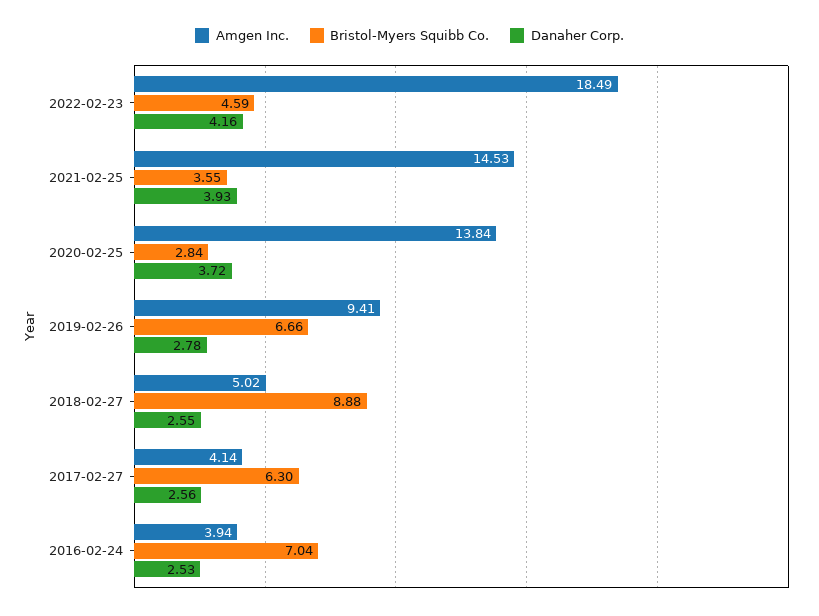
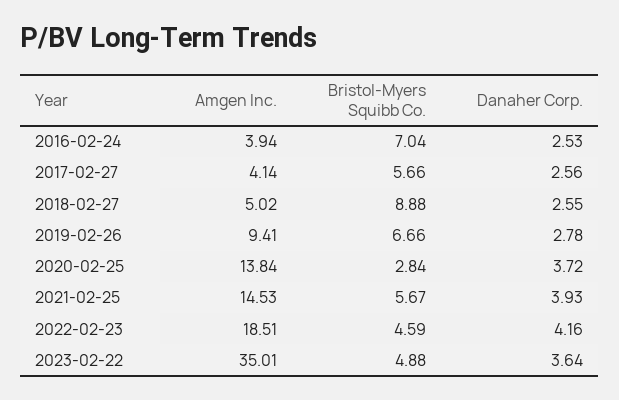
Amgen Inc., 2022-02-23: 18.49 -> 18.51
Bristol-Myers Squibb Co., 2021-02-25: 3.55 -> 5.67
Bristol-Myers Squibb Co., 2017-02-27: 6.3 -> 5.66
Amgen Inc., 2023-02-22: none -> 35.01
Bristol-Myers Squibb Co., 2023-02-22: none -> 4.88
Danaher Corp., 2023-02-22: none -> 3.64

